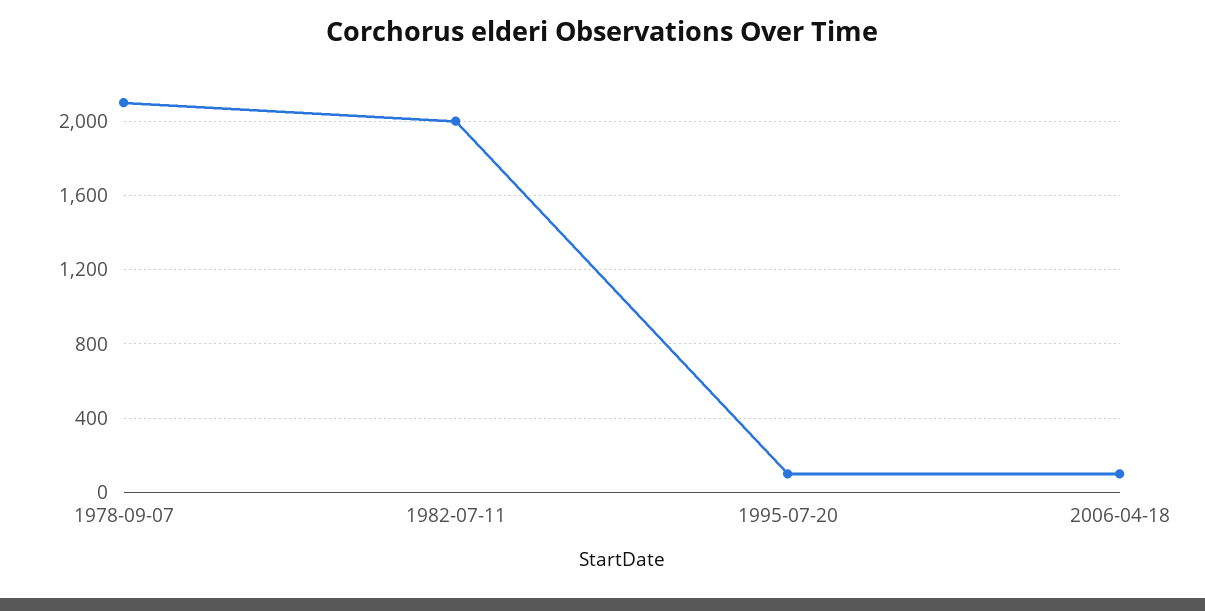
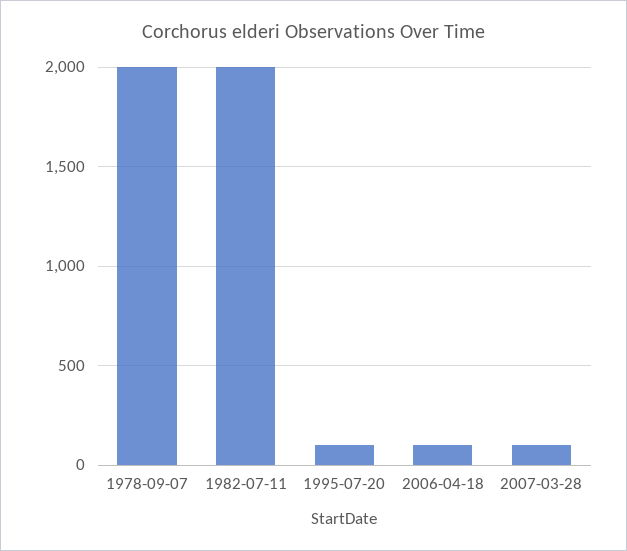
1978-09-07: 2100 -> 2000
2007-03-28: none -> 100

